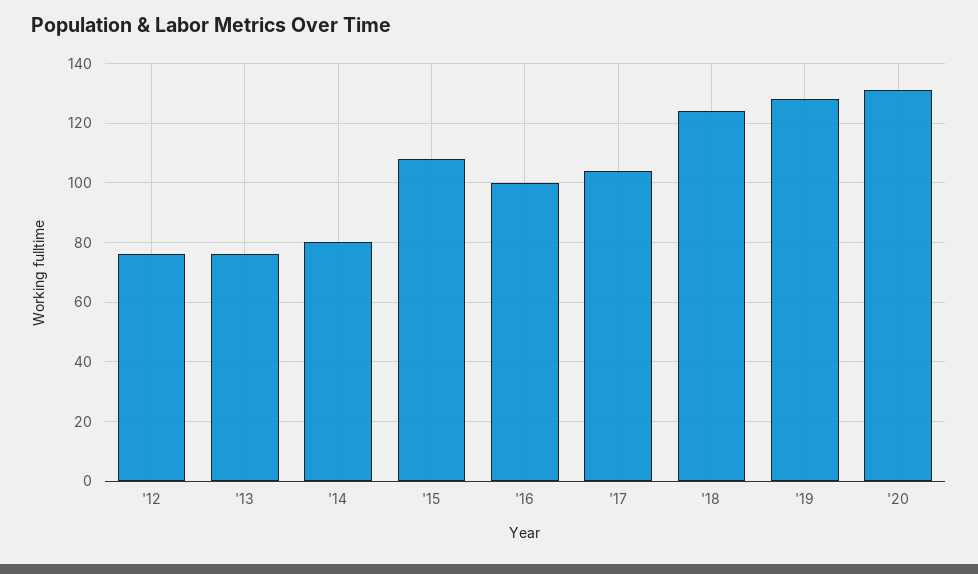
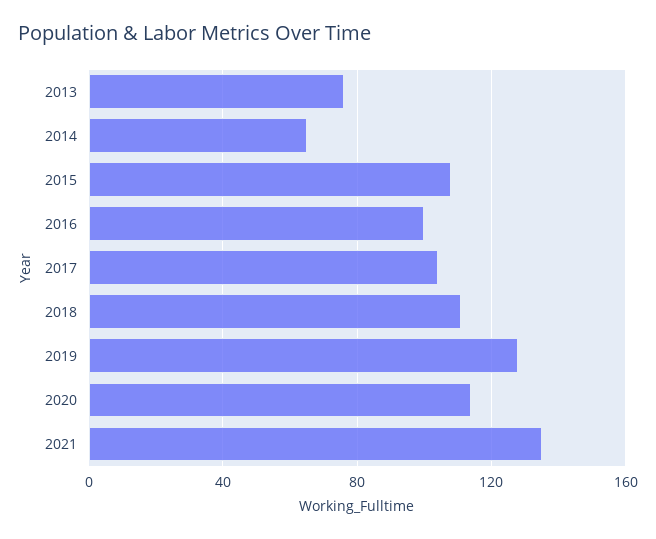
'12: 75 -> none
'14: 80 -> 65
'18: 125 -> 110
'20: 130 -> 115
2021: none -> 135

